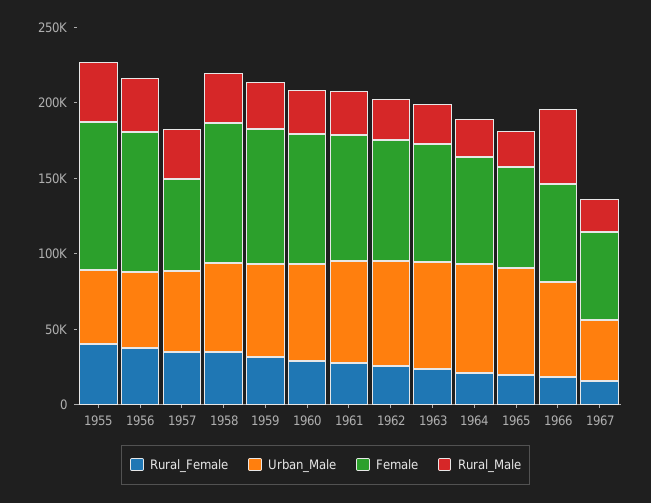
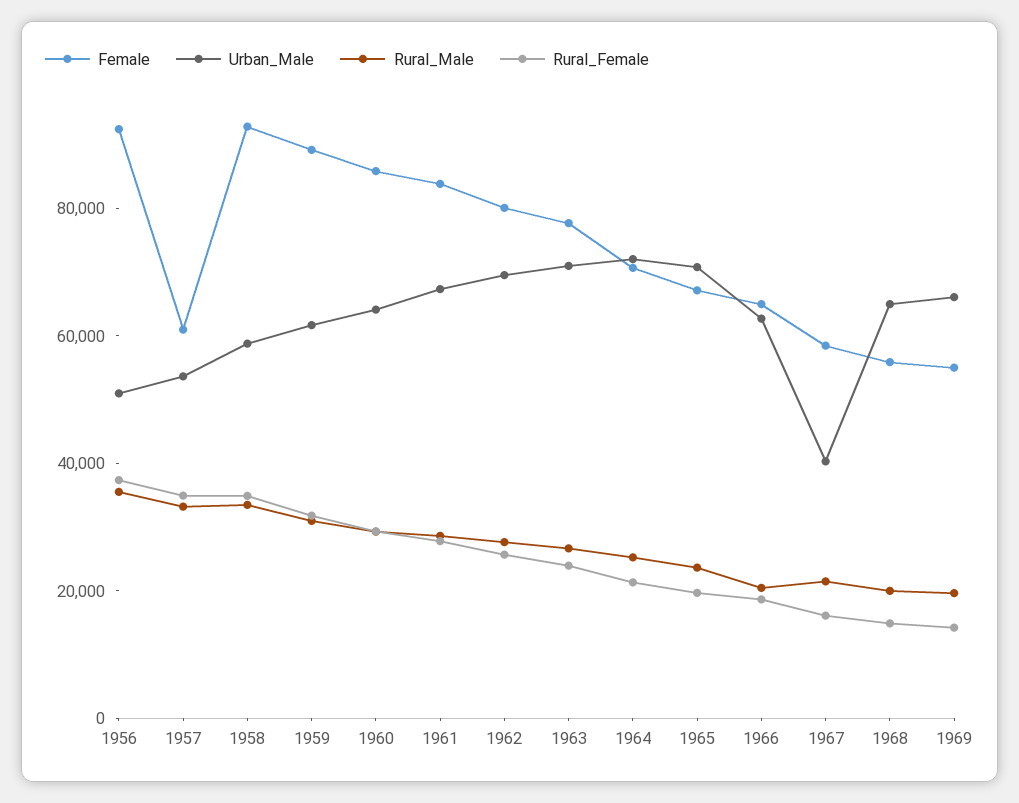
Rural_Female, 1955: 40000 -> none
Urban_Male, 1955: 50000 -> none
Female, 1955: 100000 -> none
Rural_Male, 1955: 40000 -> none
Rural_Male, 1966: 50000 -> 20000
Female, 1968: none -> 55000
Urban_Male, 1968: none -> 65000
Rural_Male, 1968: none -> 20000
Rural_Female, 1968: none -> 15000
Female, 1969: none -> 55000
Urban_Male, 1969: none -> 65000
Rural_Male, 1969: none -> 20000
Rural_Female, 1969: none -> 15000

